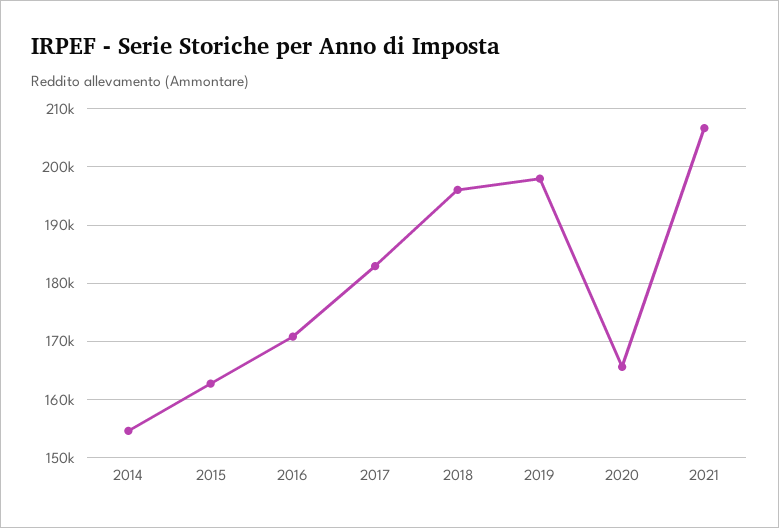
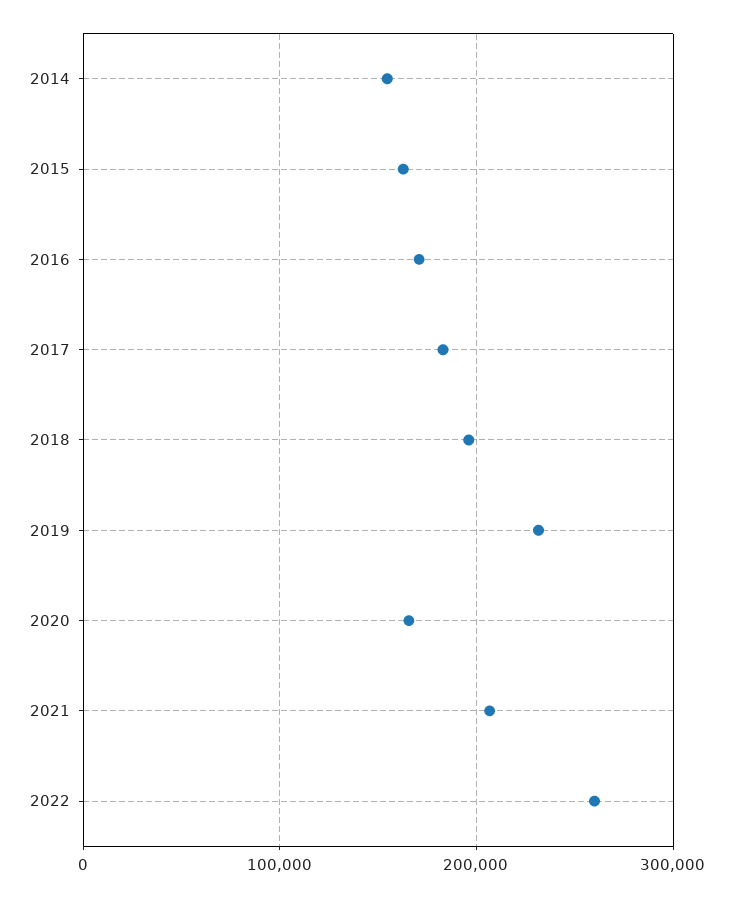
2019: 198000 -> 230000
2022: none -> 260000

